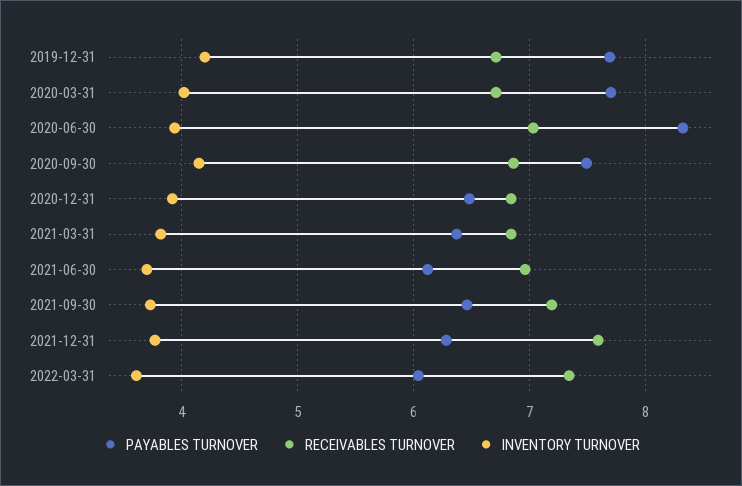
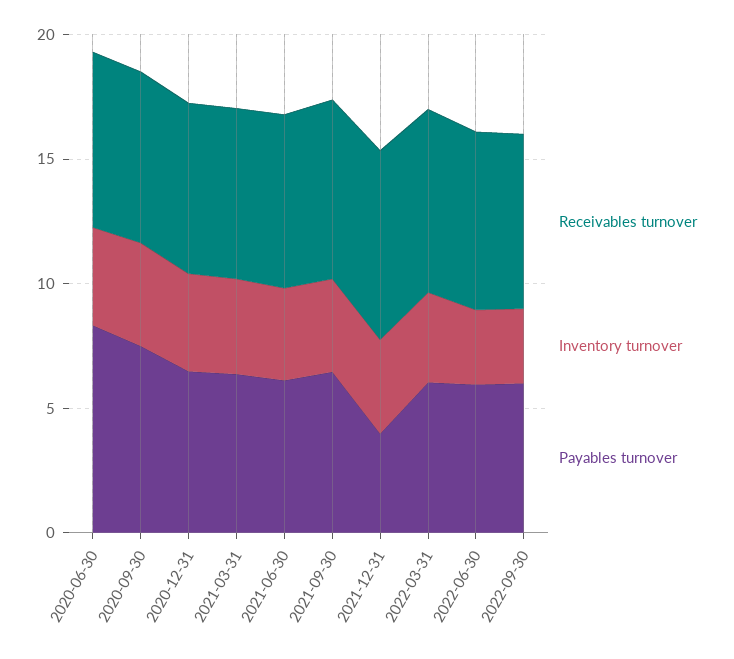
PAYABLES TURNOVER, 2019-12-31: 7.7 -> none
RECEIVABLES TURNOVER, 2019-12-31: 6.7 -> none
INVENTORY TURNOVER, 2019-12-31: 4.2 -> none
PAYABLES TURNOVER, 2020-03-31: 7.7 -> none
RECEIVABLES TURNOVER, 2020-03-31: 6.7 -> none
INVENTORY TURNOVER, 2020-03-31: 4 -> none
PAYABLES TURNOVER, 2021-12-31: 6.3 -> 4
RECEIVABLES TURNOVER, 2022-06-30: none -> 7
INVENTORY TURNOVER, 2022-06-30: none -> 3
PAYABLES TURNOVER, 2022-06-30: none -> 6
RECEIVABLES TURNOVER, 2022-09-30: none -> 7
INVENTORY TURNOVER, 2022-09-30: none -> 3
PAYABLES TURNOVER, 2022-09-30: none -> 6

